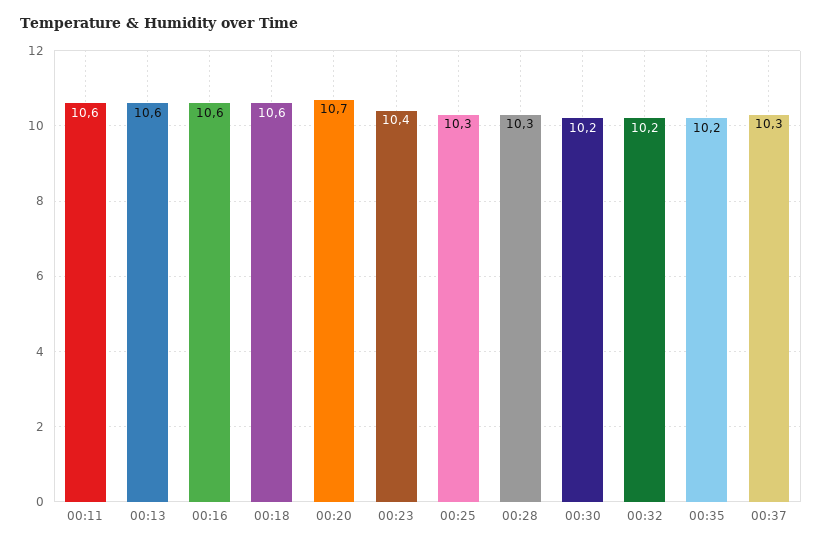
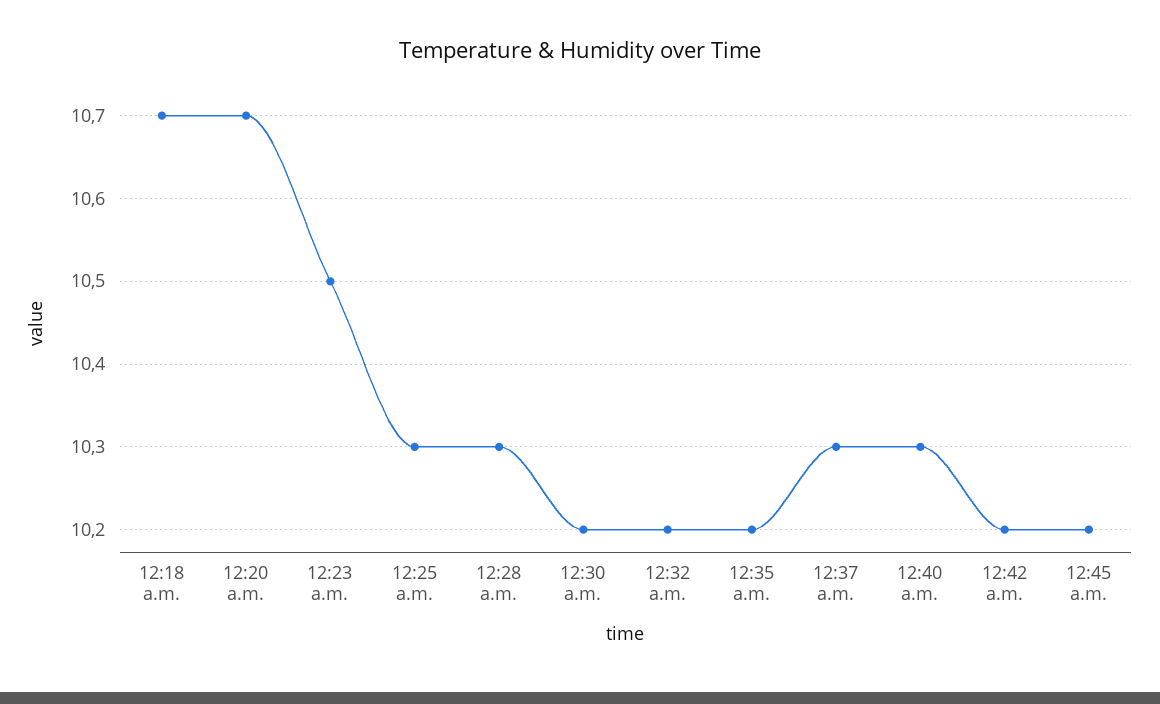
00:11: 10.6 -> none
00:13: 10.6 -> none
00:16: 10.6 -> none
00:18: 10.6 -> 10.7
00:23: 10.4 -> 10.5
12:40 a.m.: none -> 10.3
12:42 a.m.: none -> 10.2
12:45 a.m.: none -> 10.2

